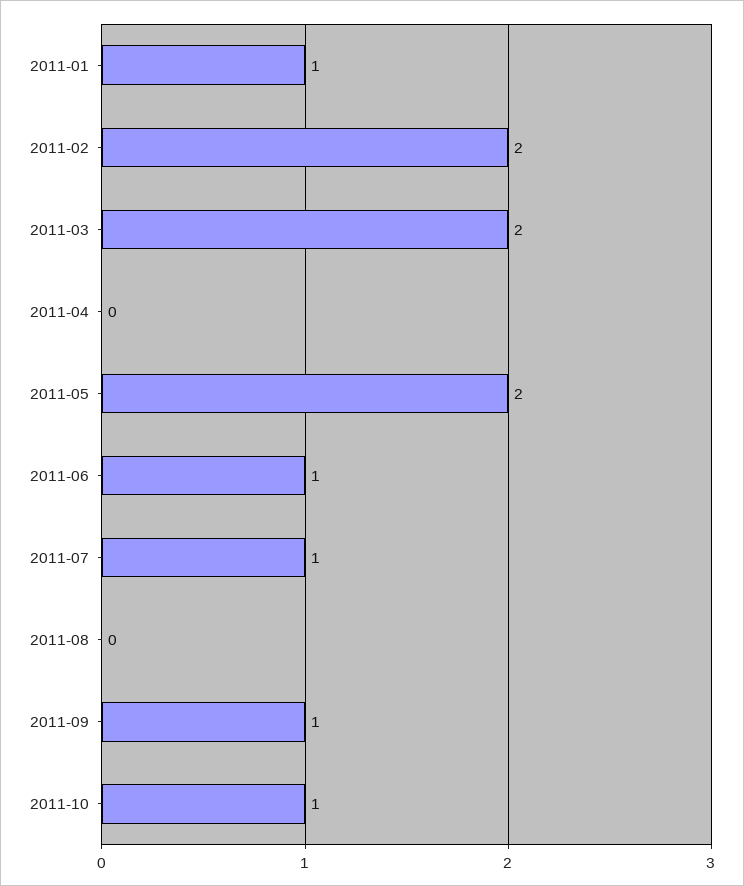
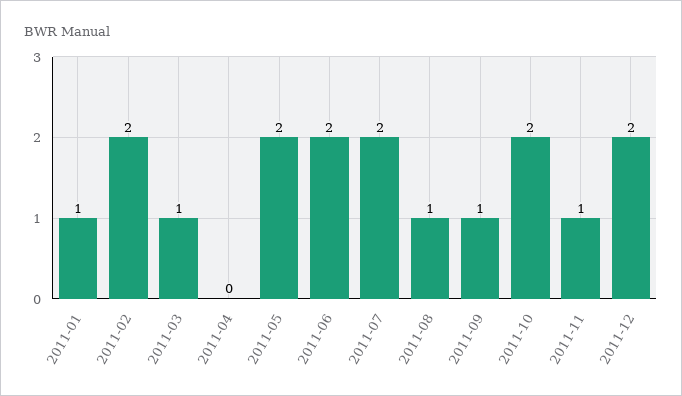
2011-03: 2 -> 1
2011-06: 1 -> 2
2011-07: 1 -> 2
2011-08: 0 -> 1
2011-10: 1 -> 2
2011-11: none -> 1
2011-12: none -> 2

